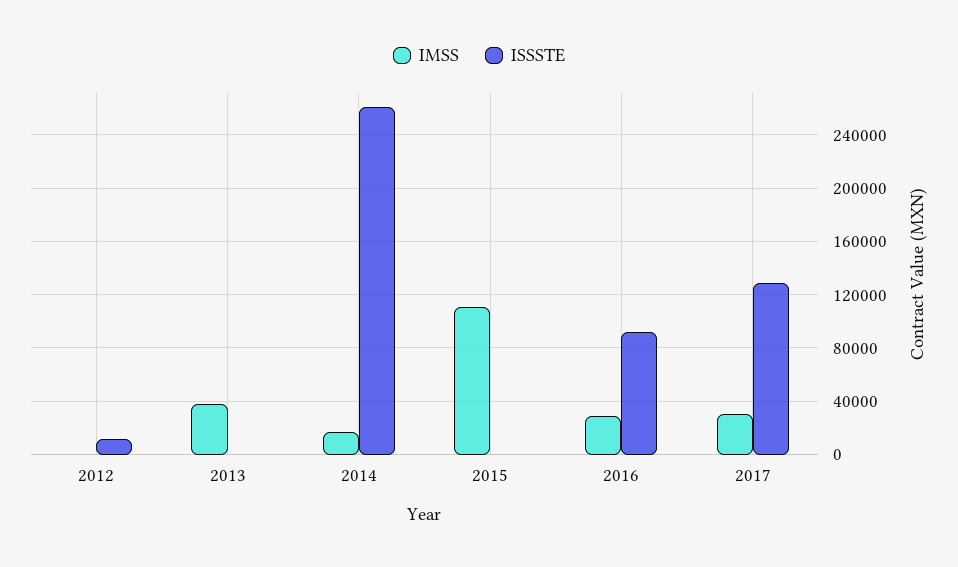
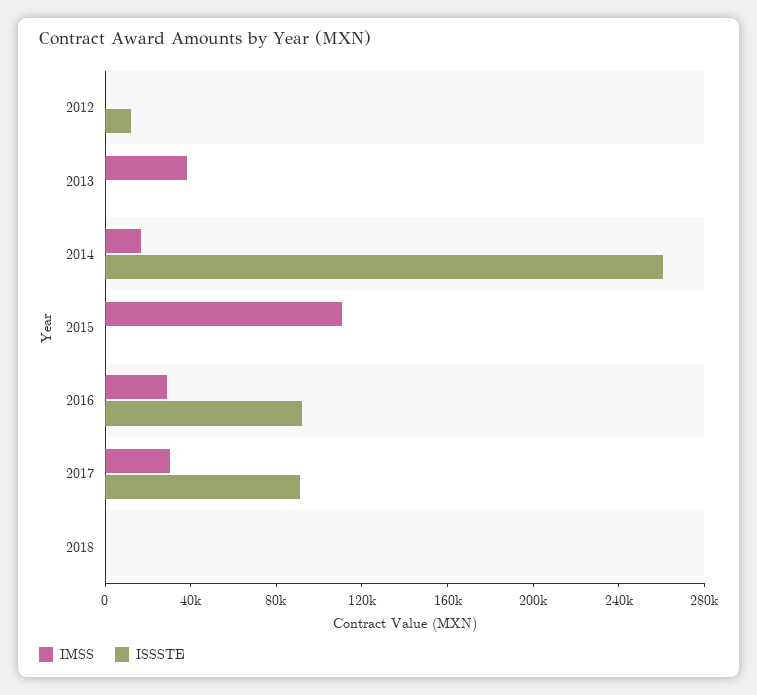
ISSSTE, 2017: 130000 -> 90000
IMSS, 2018: none -> 0
ISSSTE, 2018: none -> 0

